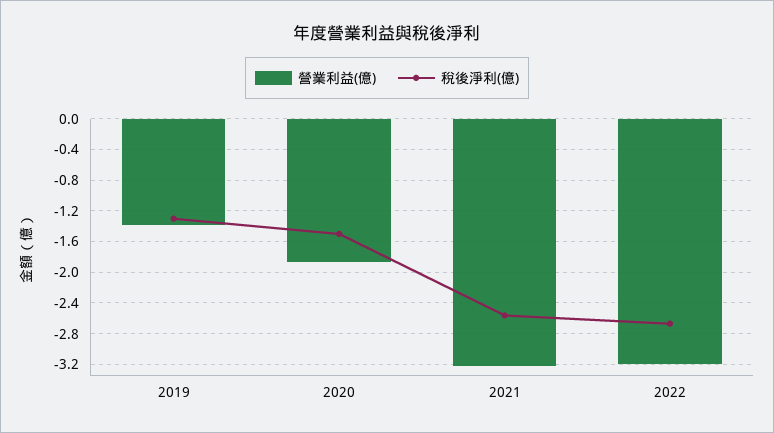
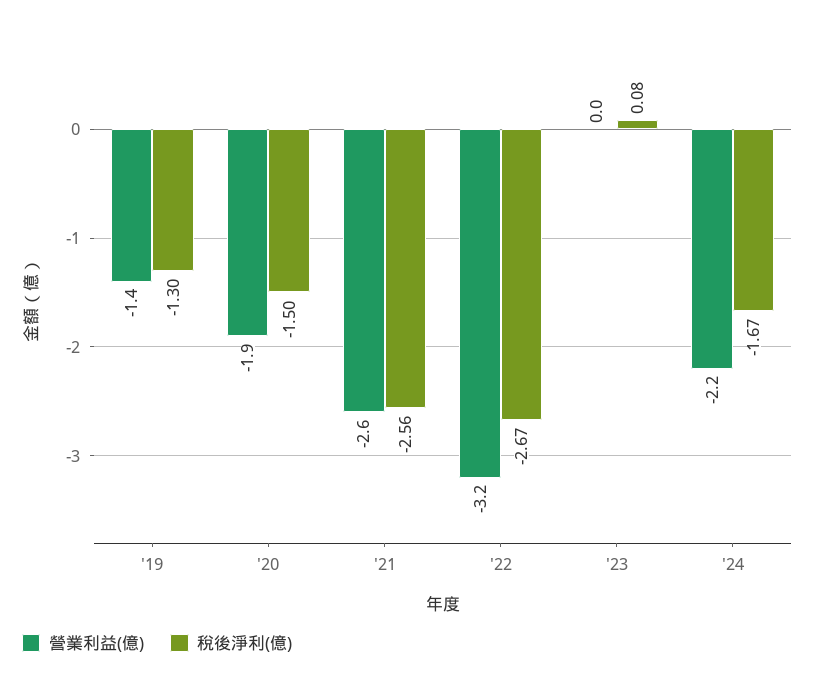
營業利益(億), 2021: -3.2 -> -2.6
營業利益(億), '23: none -> 0
稅後淨利(億), '23: none -> 0.08
營業利益(億), '24: none -> -2.2
稅後淨利(億), '24: none -> -1.67

